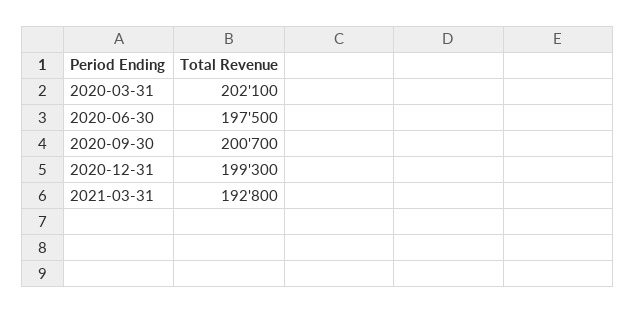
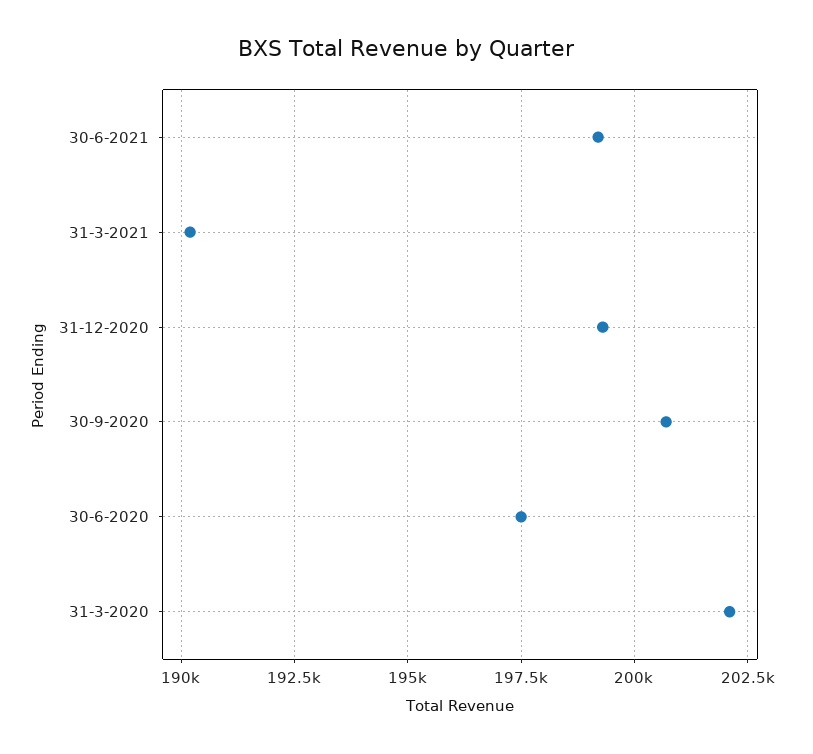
2021-03-31: 192800 -> 190250
30-6-2021: none -> 199250

